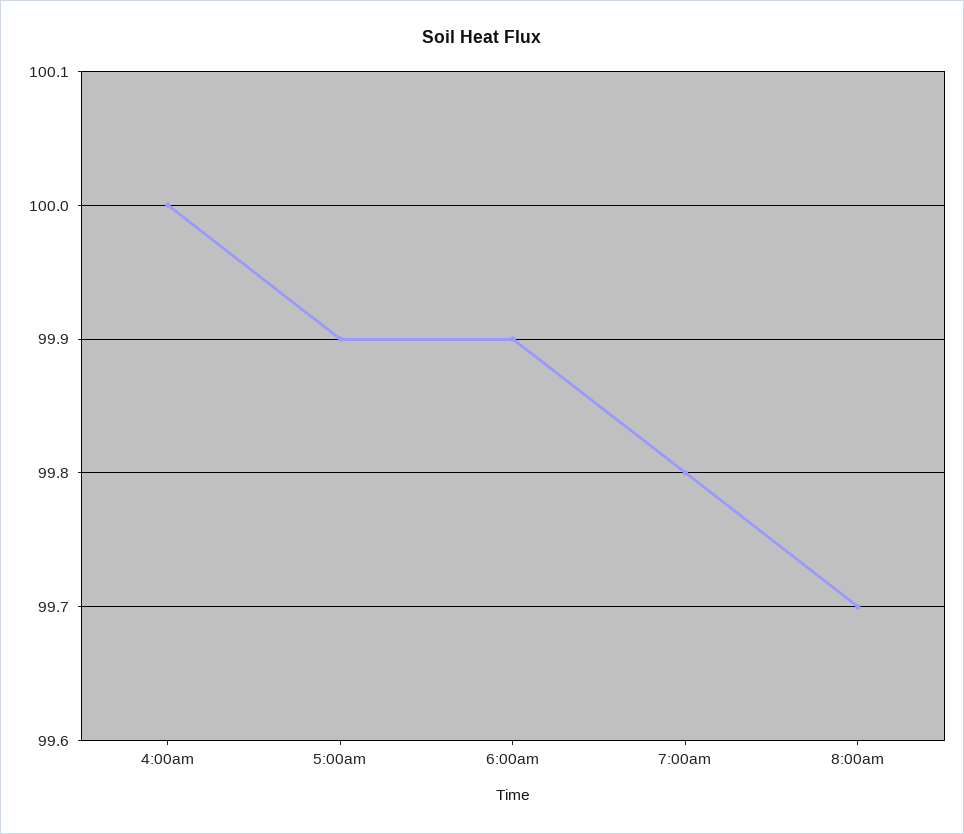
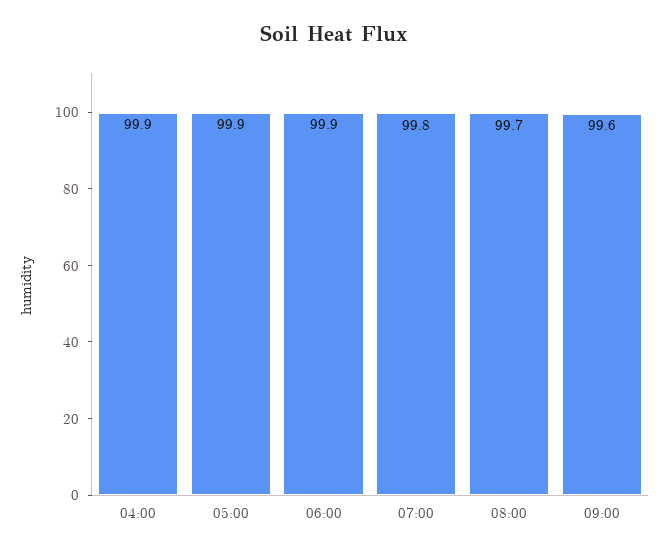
4:00am: 100 -> 99.9
09:00: none -> 99.6

